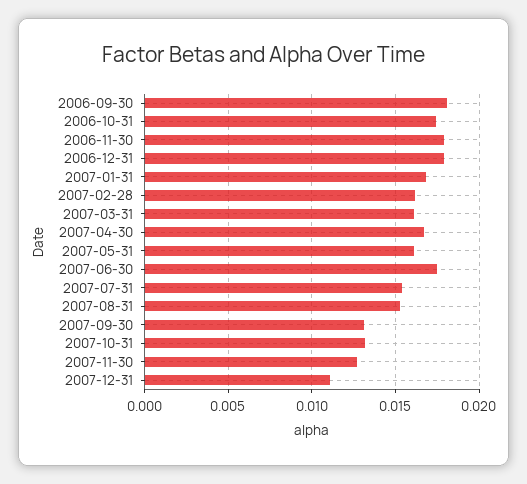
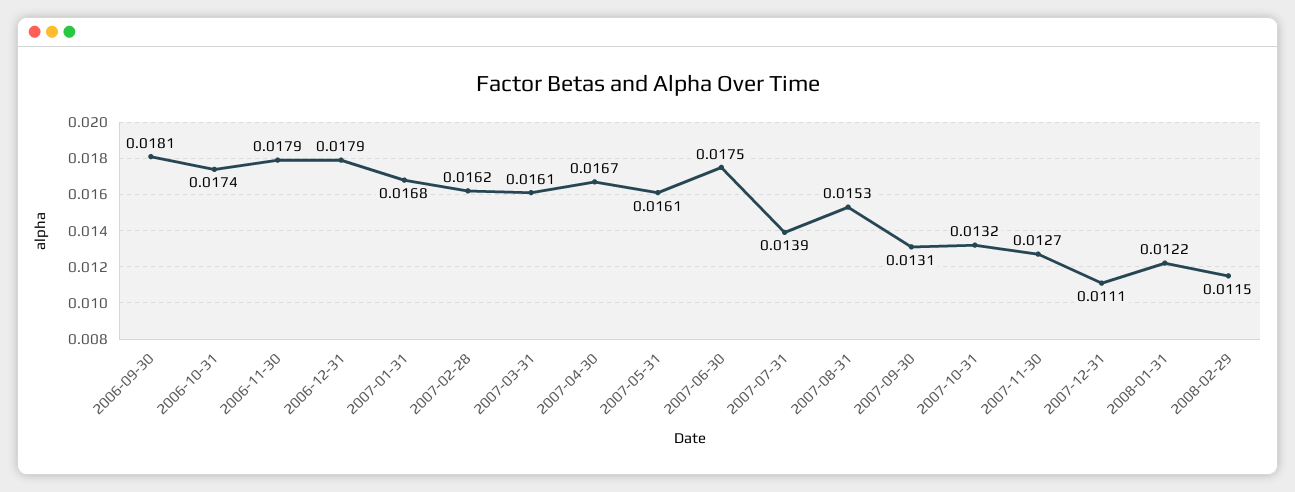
2007-07-31: 0.0155 -> 0.0139
2008-01-31: none -> 0.0122
2008-02-29: none -> 0.0115

